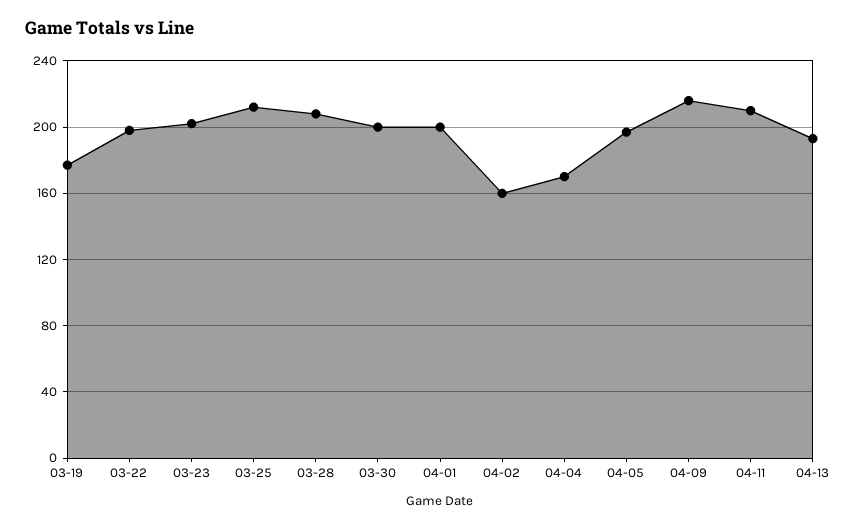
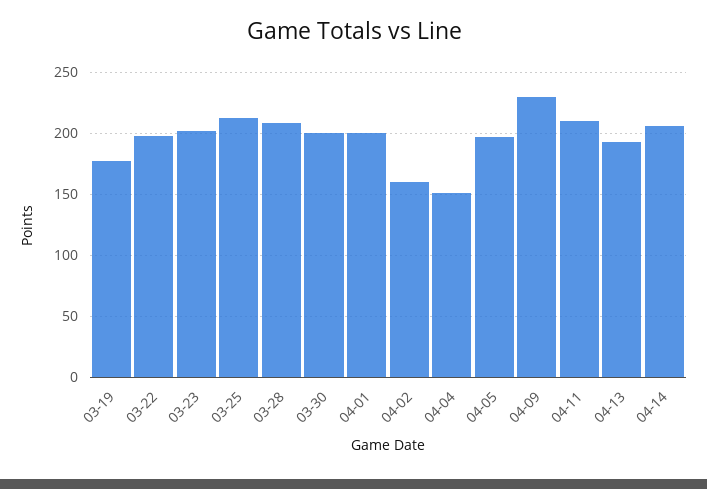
04-04: 170 -> 150
04-09: 215 -> 230
04-14: none -> 205

